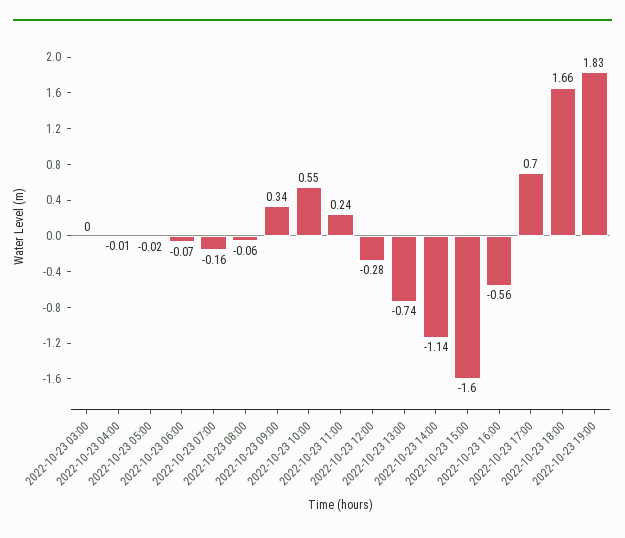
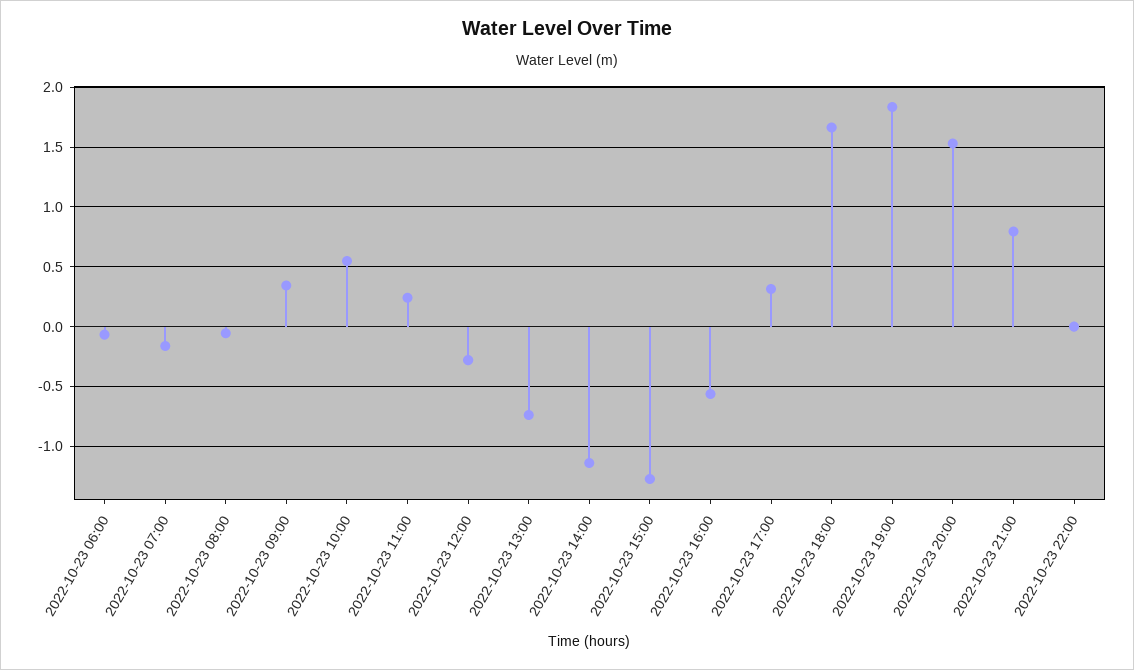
2022-10-23 03:00: 0 -> none
2022-10-23 04:00: -0.01 -> none
2022-10-23 05:00: -0.02 -> none
2022-10-23 15:00: -1.6 -> -1.3
2022-10-23 17:00: 0.7 -> 0.3
2022-10-23 20:00: none -> 1.5
2022-10-23 21:00: none -> 0.8
2022-10-23 22:00: none -> 0

